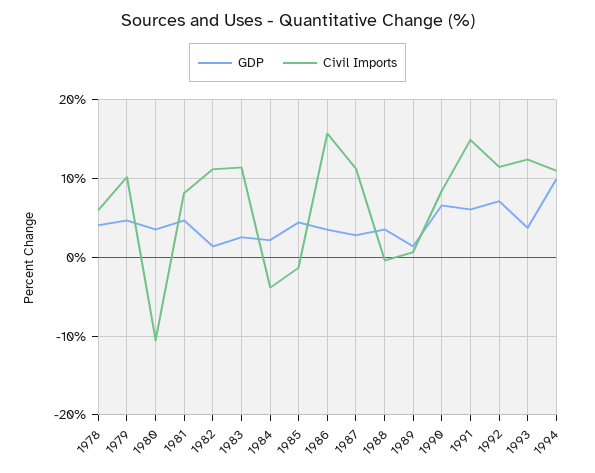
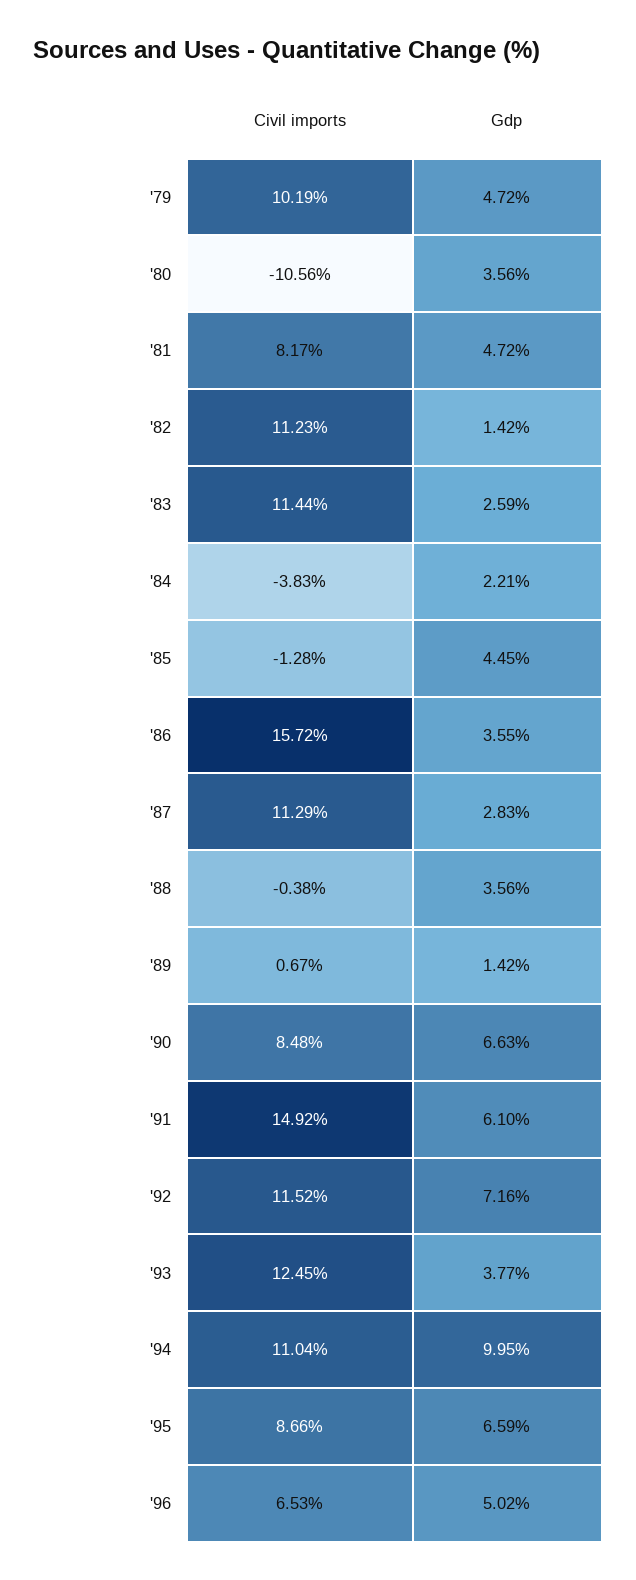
GDP, 1978: 4 -> none
Civil Imports, 1978: 6 -> none
Civil Imports, '95: none -> 8.66
GDP, '95: none -> 6.59
Civil Imports, '96: none -> 6.53
GDP, '96: none -> 5.02

